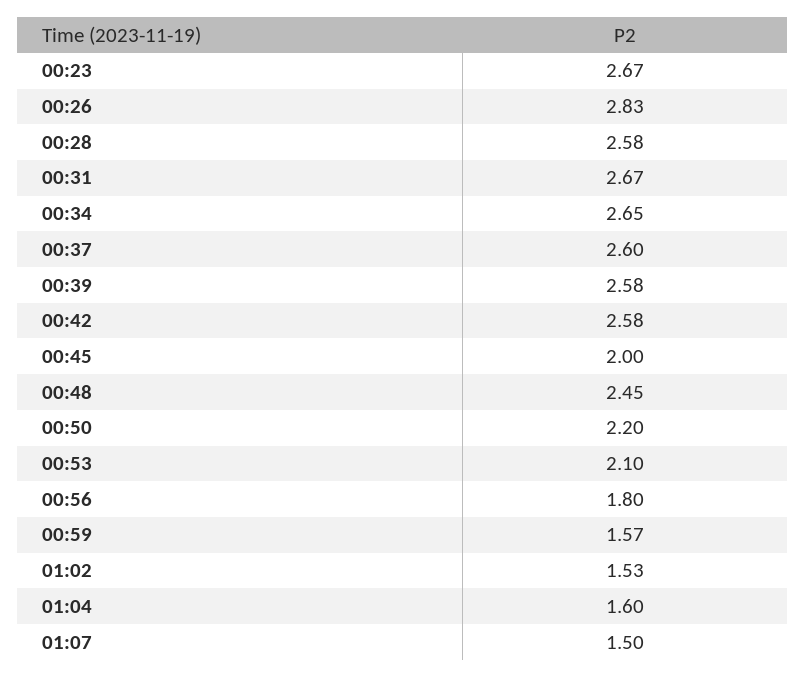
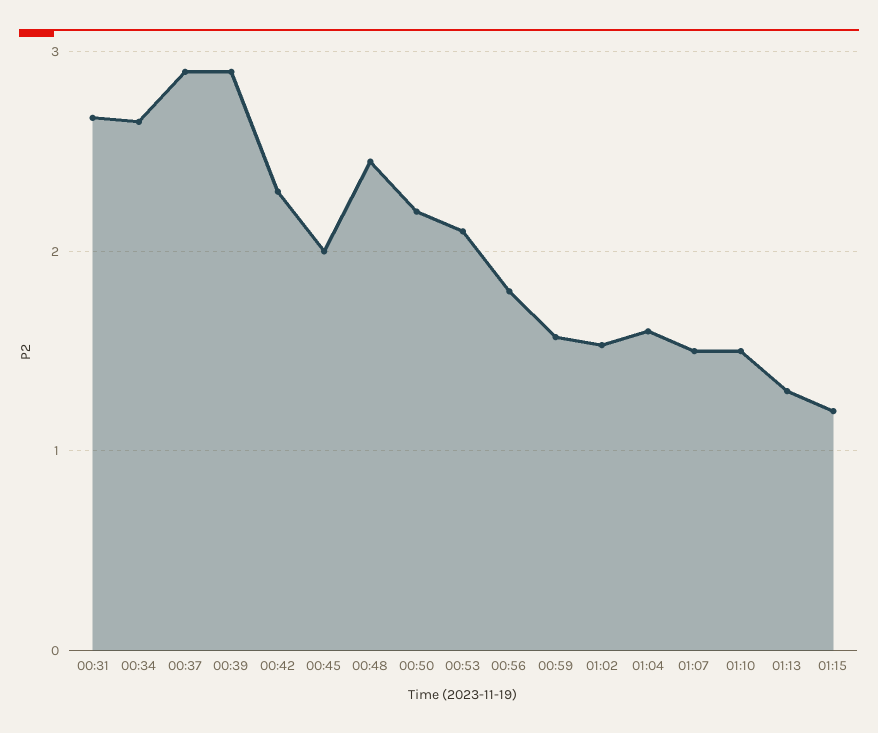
00:23: 2.67 -> none
00:26: 2.83 -> none
00:28: 2.58 -> none
00:37: 2.6 -> 2.9
00:39: 2.58 -> 2.9
00:42: 2.58 -> 2.3
01:10: none -> 1.5
01:13: none -> 1.3
01:15: none -> 1.2

